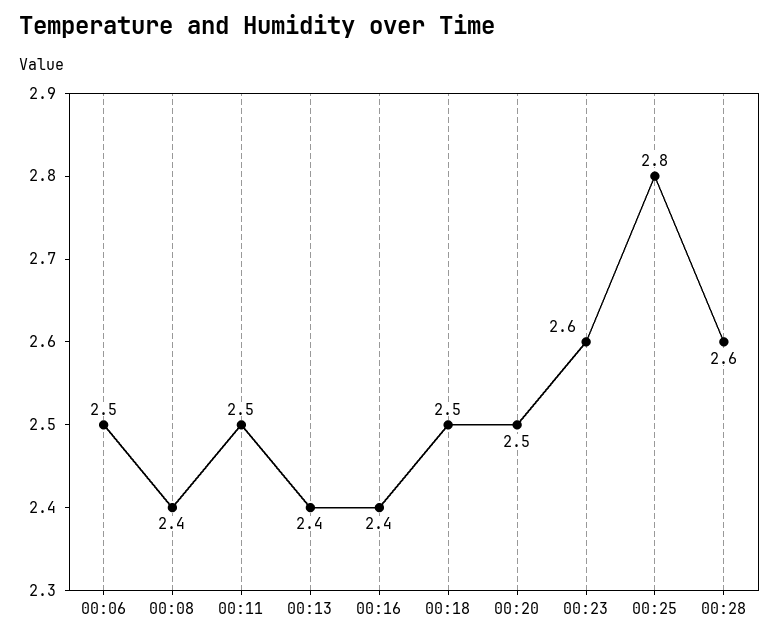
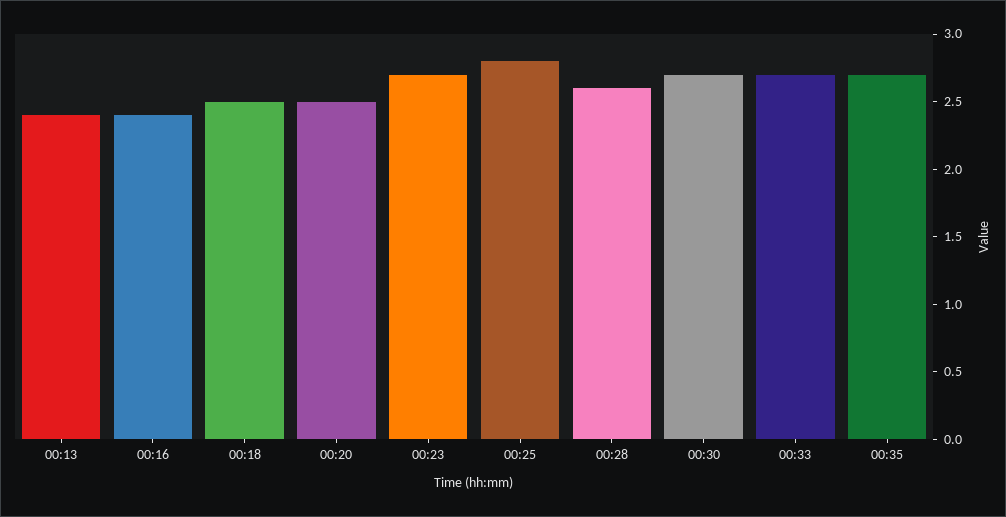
00:06: 2.5 -> none
00:08: 2.4 -> none
00:11: 2.5 -> none
00:23: 2.6 -> 2.7
00:30: none -> 2.7
00:33: none -> 2.7
00:35: none -> 2.7

